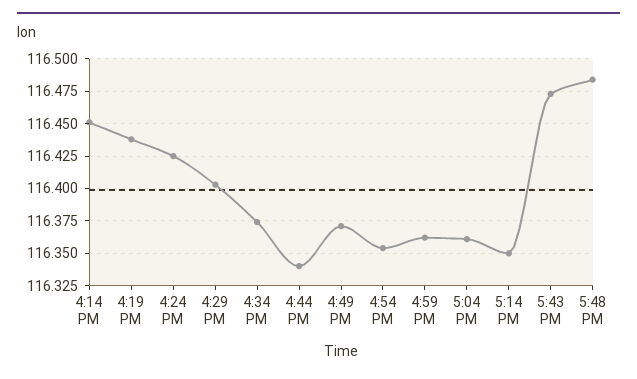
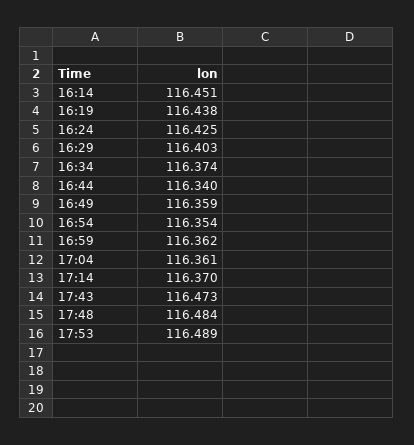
4:49 PM: 116.37 -> 116.359
5:14 PM: 116.35 -> 116.37
17:53: none -> 116.489

